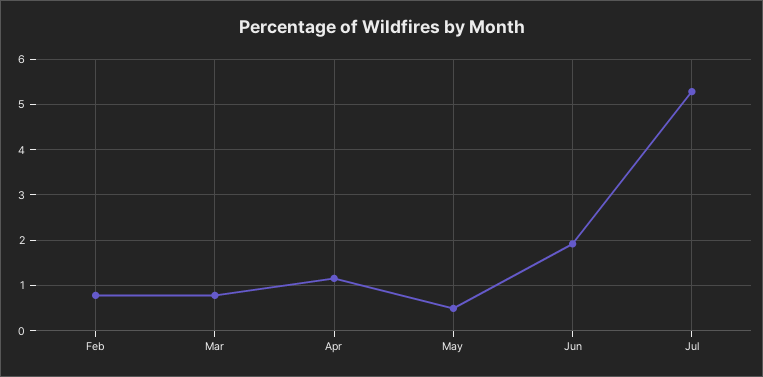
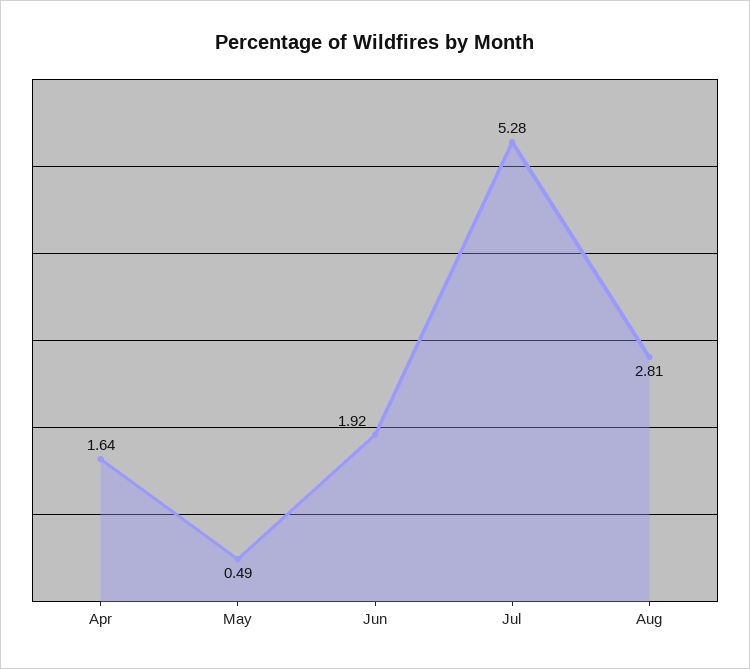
Feb: 0.8 -> none
Mar: 0.8 -> none
Apr: 1.2 -> 1.64
Aug: none -> 2.81

